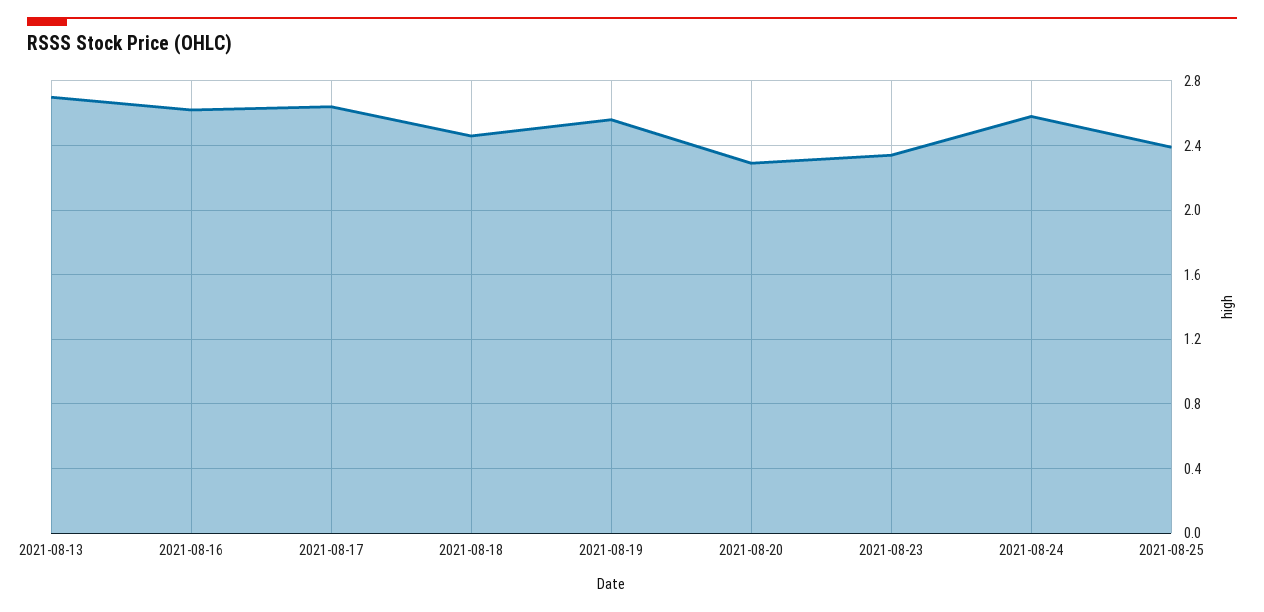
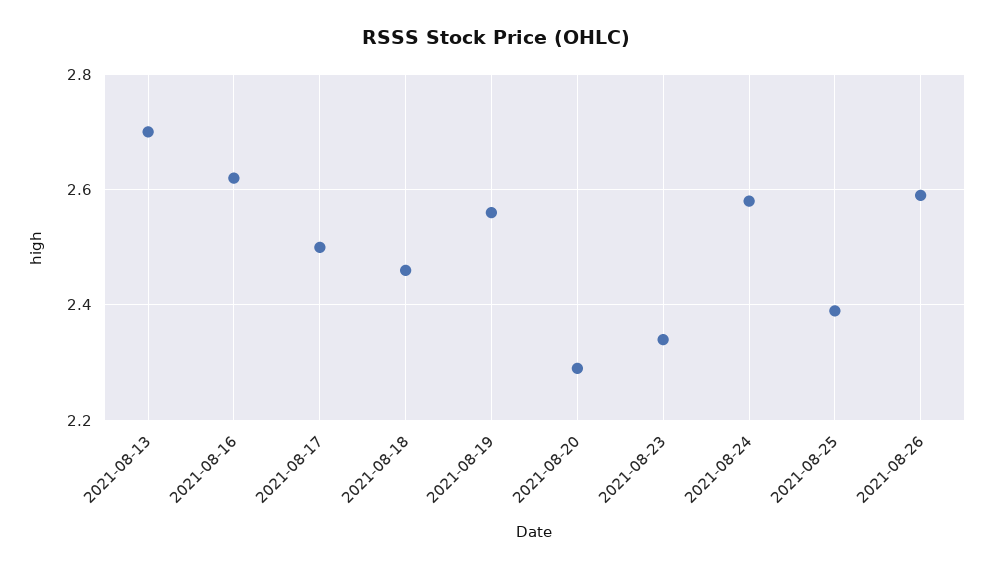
2021-08-17: 2.65 -> 2.5
2021-08-26: none -> 2.6

